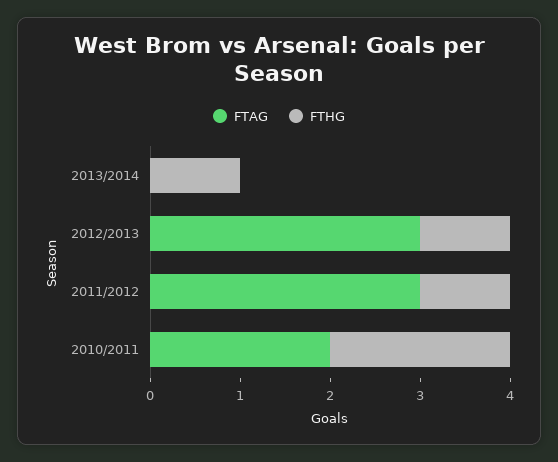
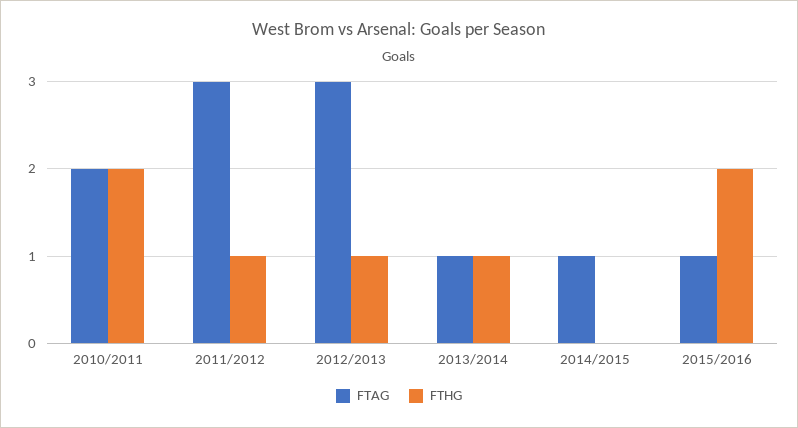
FTAG, 2013/2014: 0 -> 1
FTAG, 2014/2015: none -> 1
FTHG, 2014/2015: none -> 0
FTAG, 2015/2016: none -> 1
FTHG, 2015/2016: none -> 2

